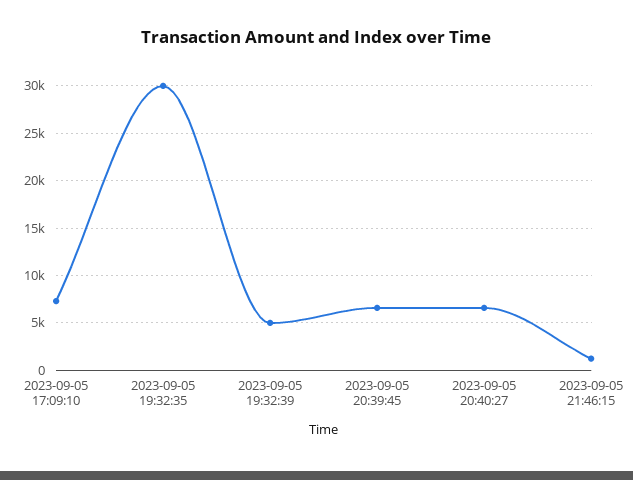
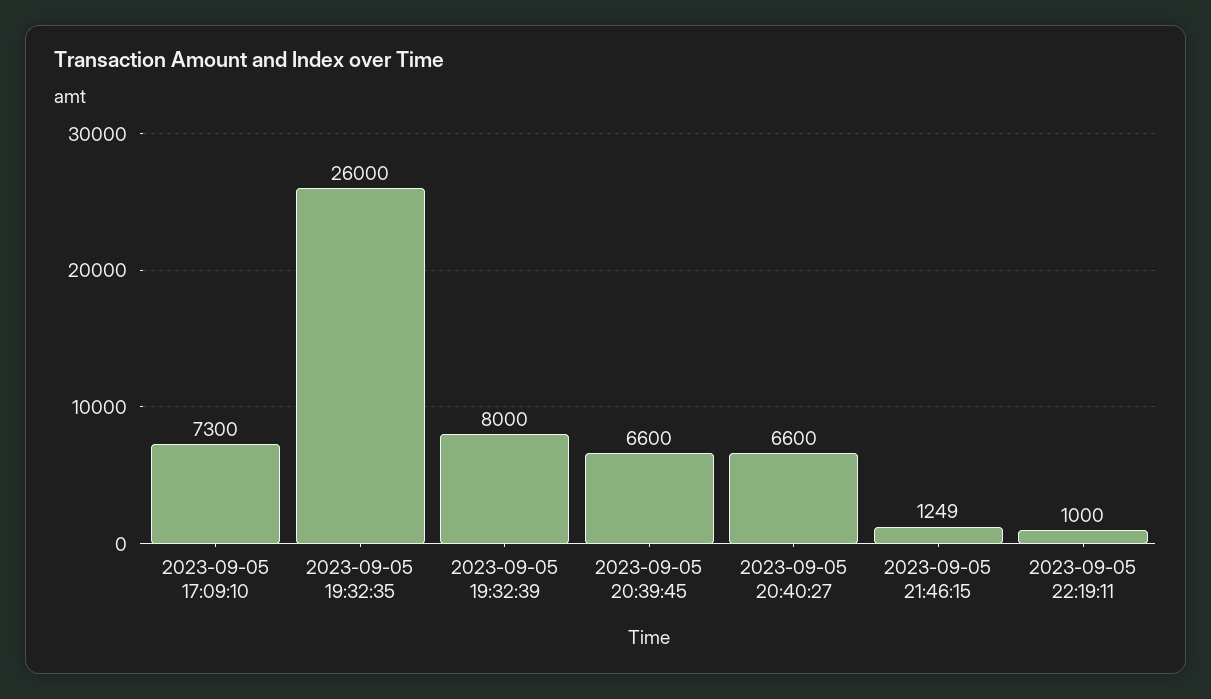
2023-09-05 19:32:35: 30000 -> 26000
2023-09-05 19:32:39: 5000 -> 8000
2023-09-05 22:19:11: none -> 1000

